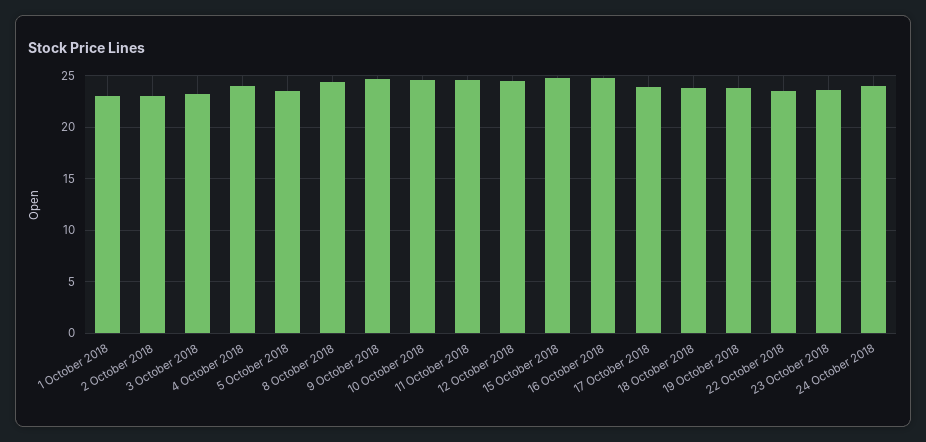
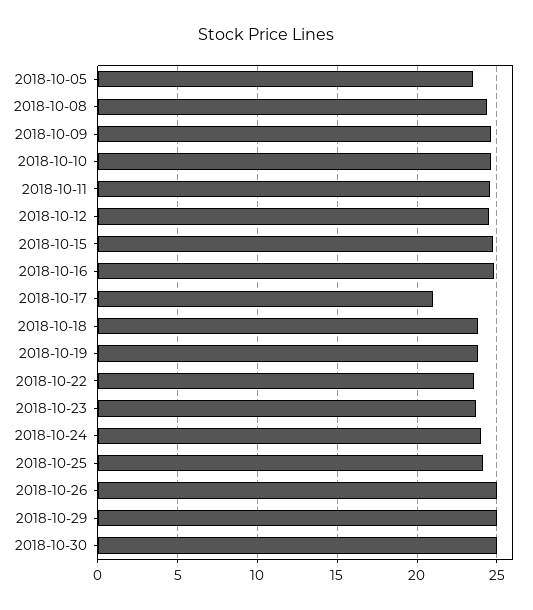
1 October 2018: 23 -> none
2 October 2018: 23 -> none
3 October 2018: 23 -> none
4 October 2018: 24 -> none
17 October 2018: 24 -> 21
2018-10-25: none -> 24
2018-10-26: none -> 25
2018-10-29: none -> 25
2018-10-30: none -> 25

